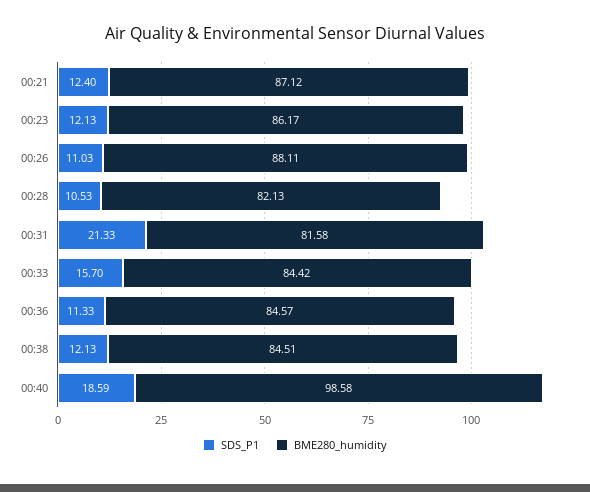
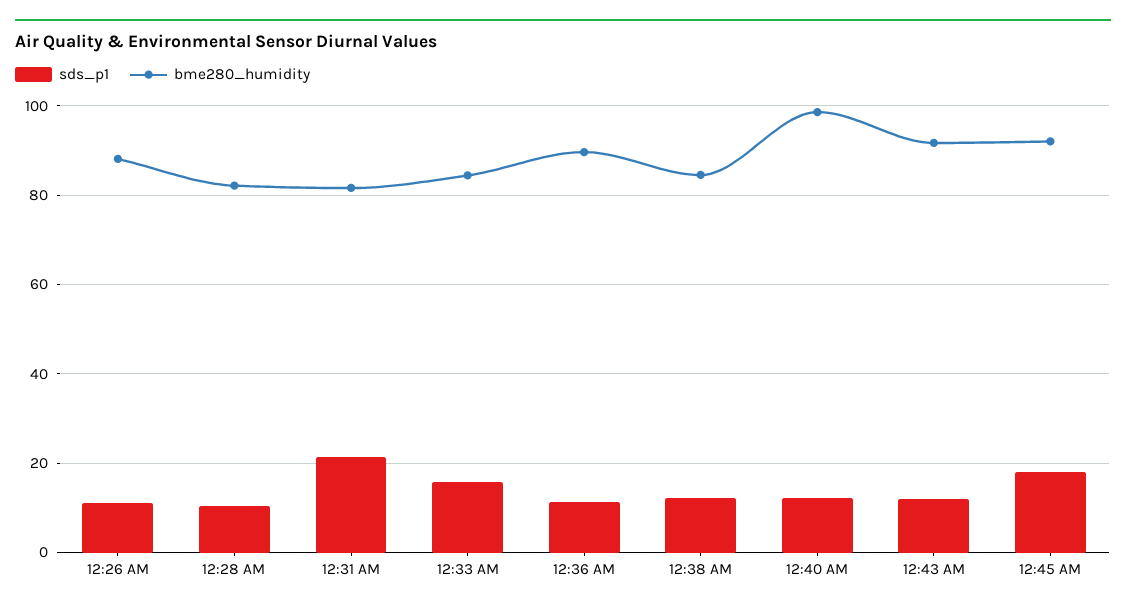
SDS_P1, 00:21: 12.4 -> none
BME280_humidity, 00:21: 87.12 -> none
SDS_P1, 00:23: 12.13 -> none
BME280_humidity, 00:23: 86.17 -> none
BME280_humidity, 00:36: 84.57 -> 90
SDS_P1, 00:40: 18.59 -> 12
SDS_P1, 12:43 AM: none -> 12
BME280_humidity, 12:43 AM: none -> 92
SDS_P1, 12:45 AM: none -> 18
BME280_humidity, 12:45 AM: none -> 92

